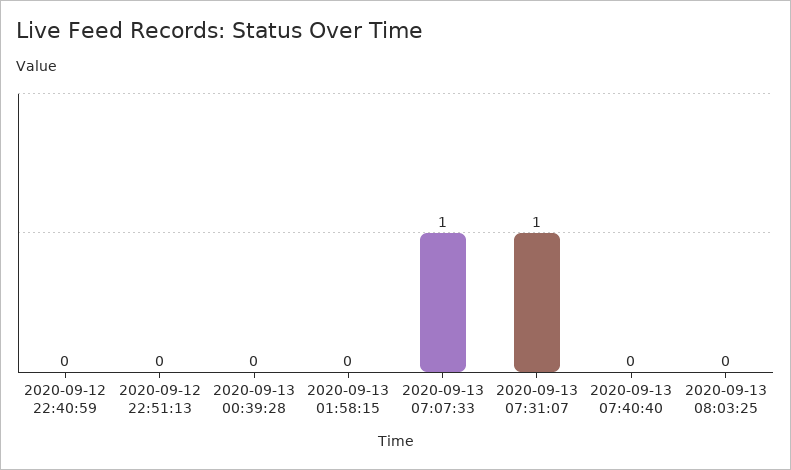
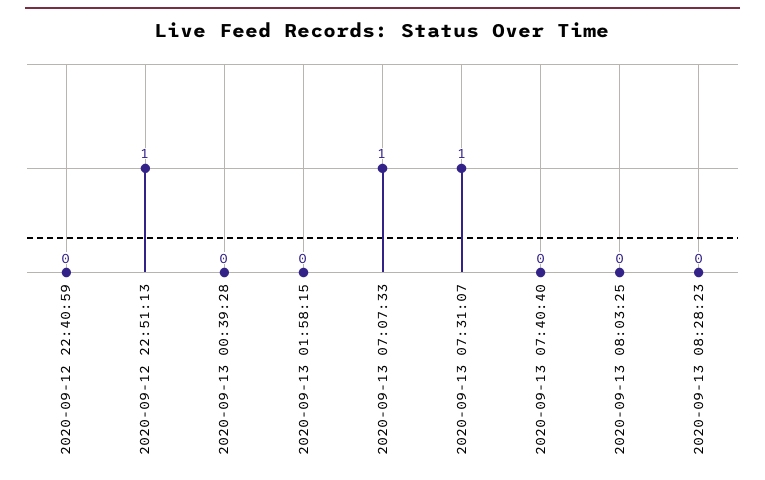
2020-09-12 22:51:13: 0 -> 1
2020-09-13 08:28:23: none -> 0

